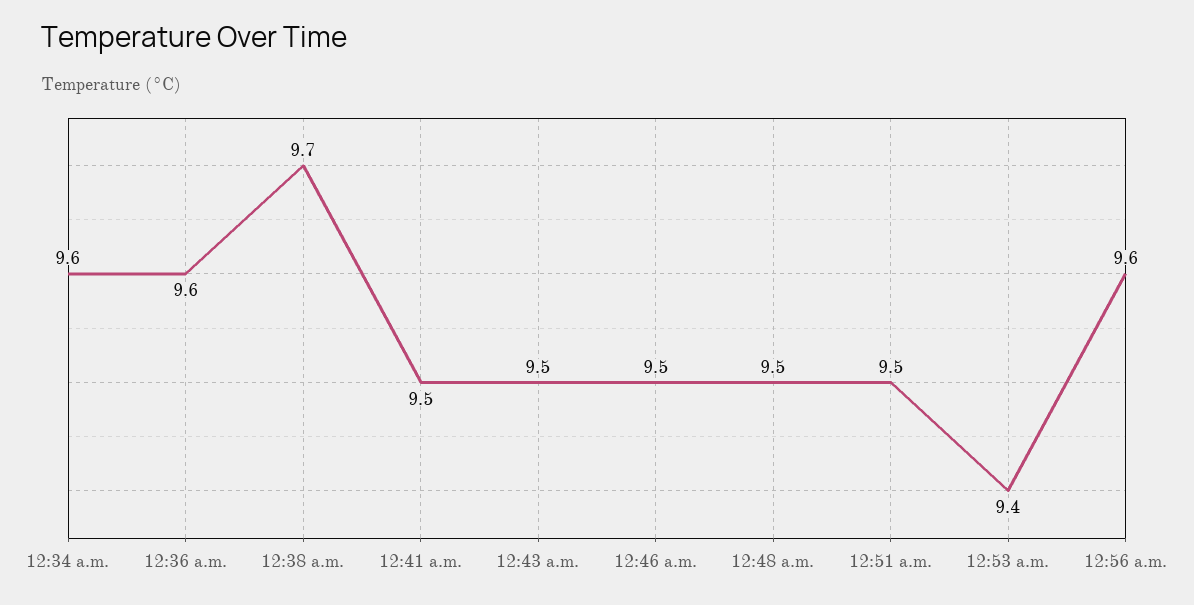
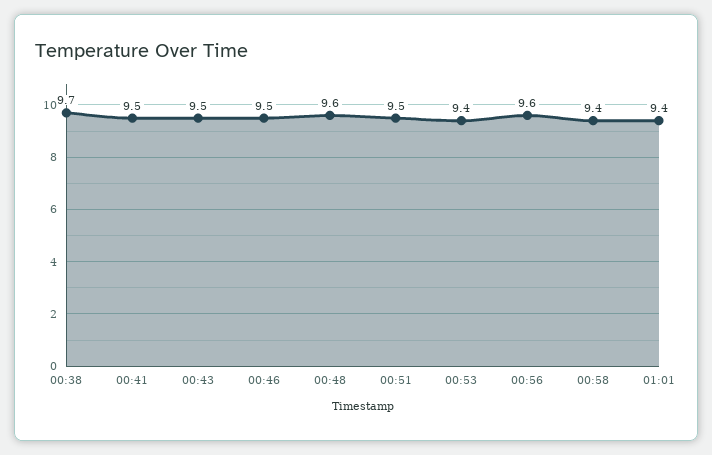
12:34 a.m.: 9.6 -> none
12:36 a.m.: 9.6 -> none
12:48 a.m.: 9.5 -> 9.6
00:58: none -> 9.4
01:01: none -> 9.4

